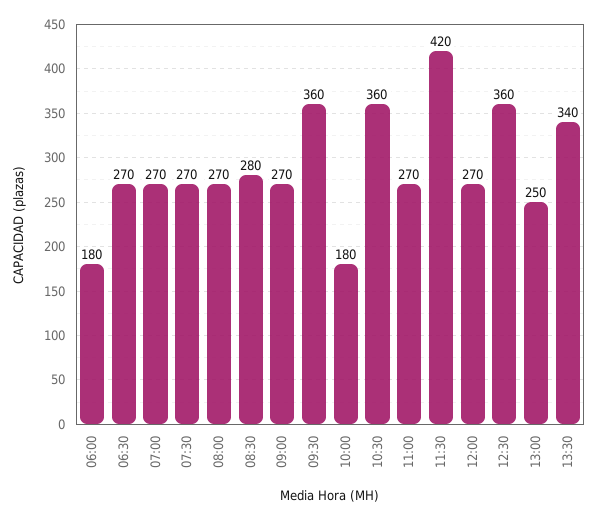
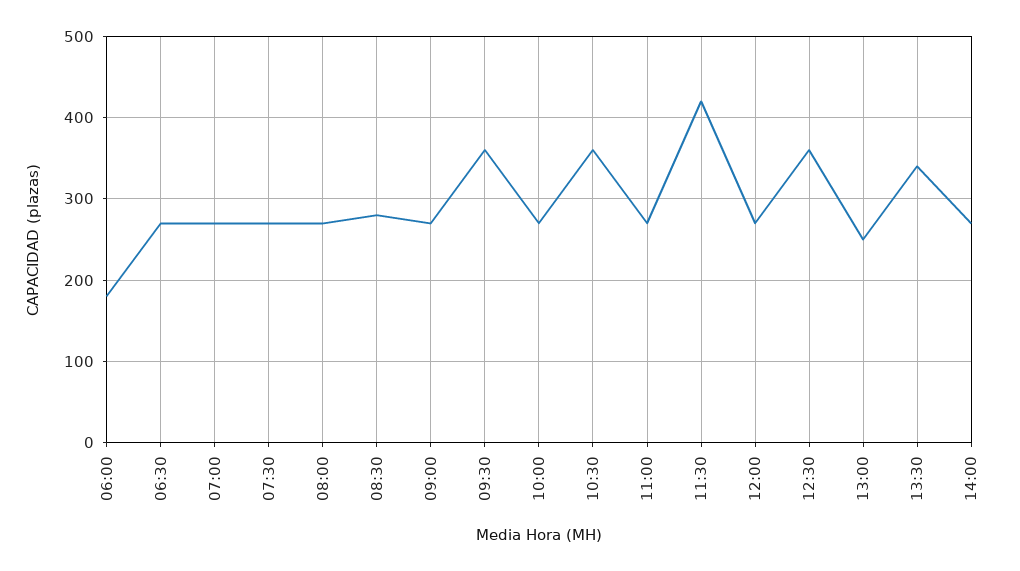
10:00: 180 -> 270
14:00: none -> 270

